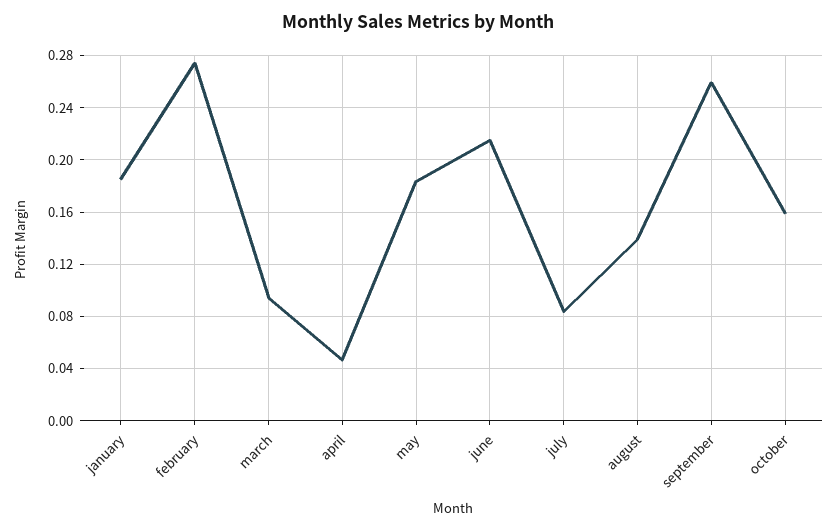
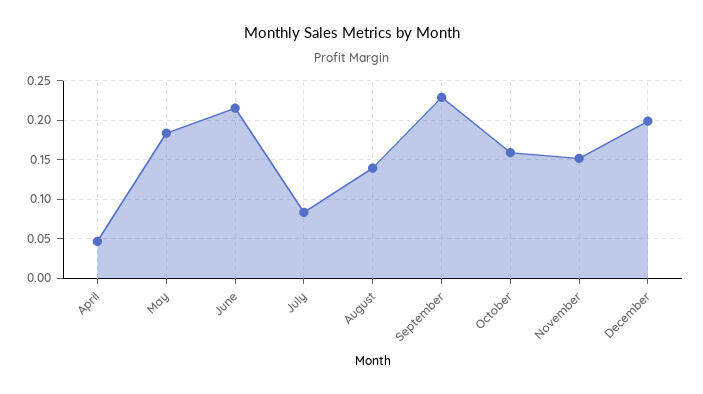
january: 0.185 -> none
february: 0.275 -> none
march: 0.095 -> none
september: 0.26 -> 0.23
November: none -> 0.15
December: none -> 0.2

